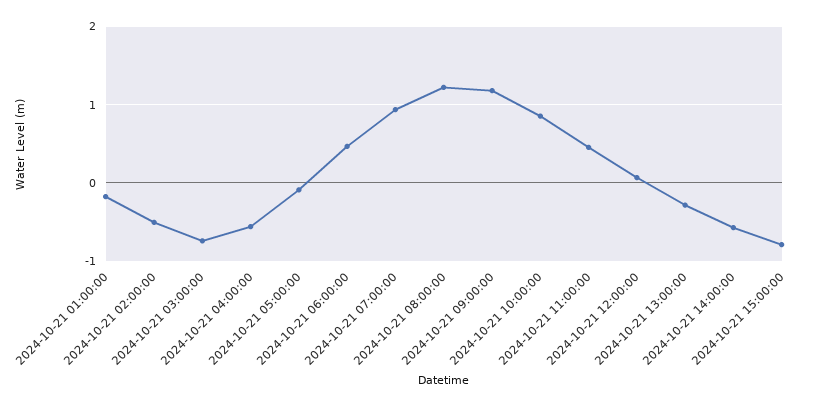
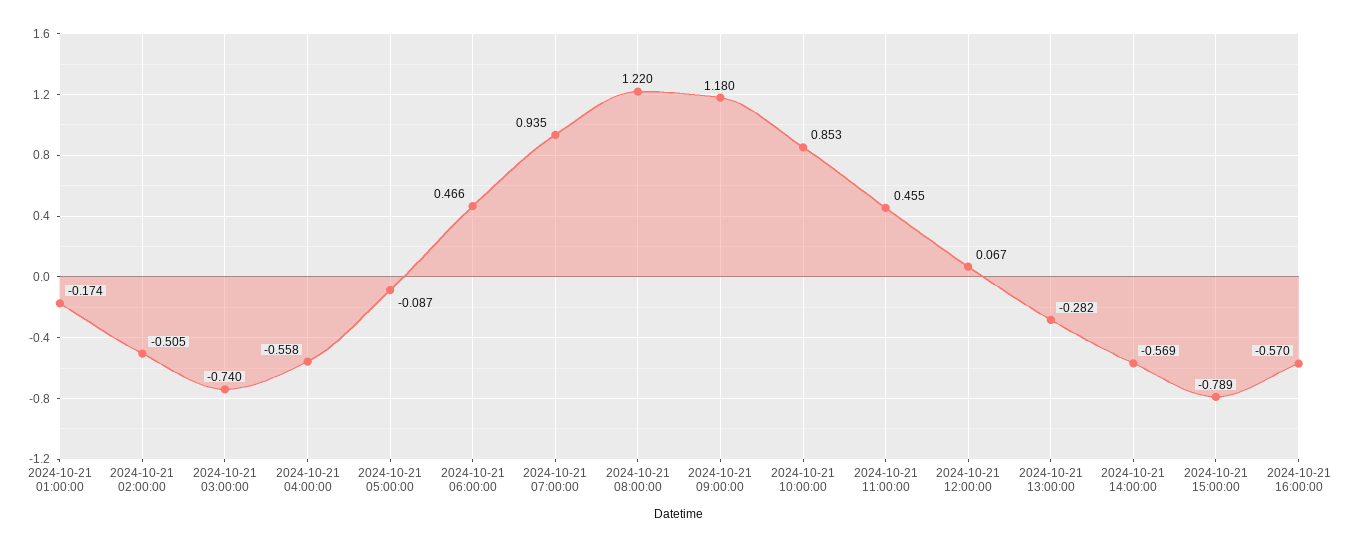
2024-10-21 16:00:00: none -> -0.57

